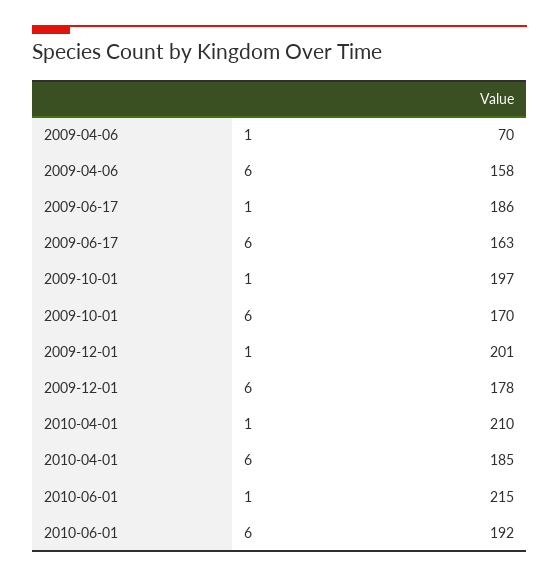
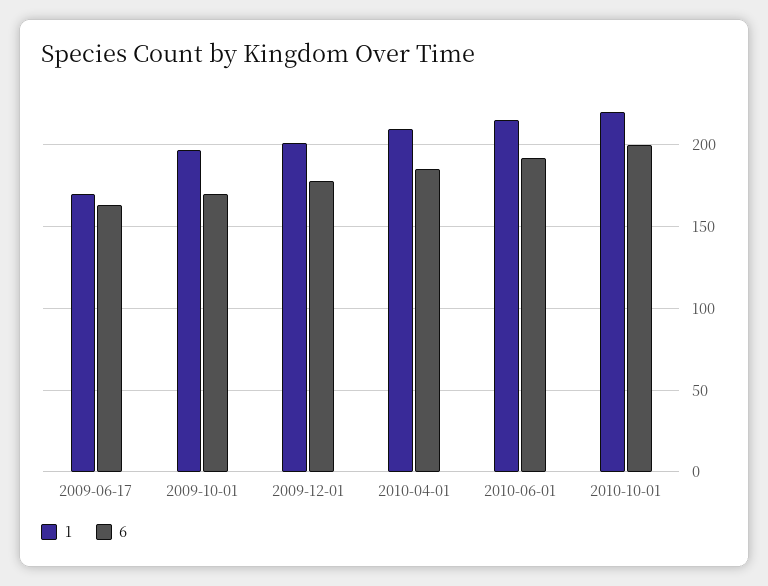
1, 2009-04-06: 70 -> none
6, 2009-04-06: 158 -> none
1, 2009-06-17: 186 -> 170
1, 2010-10-01: none -> 220
6, 2010-10-01: none -> 200

